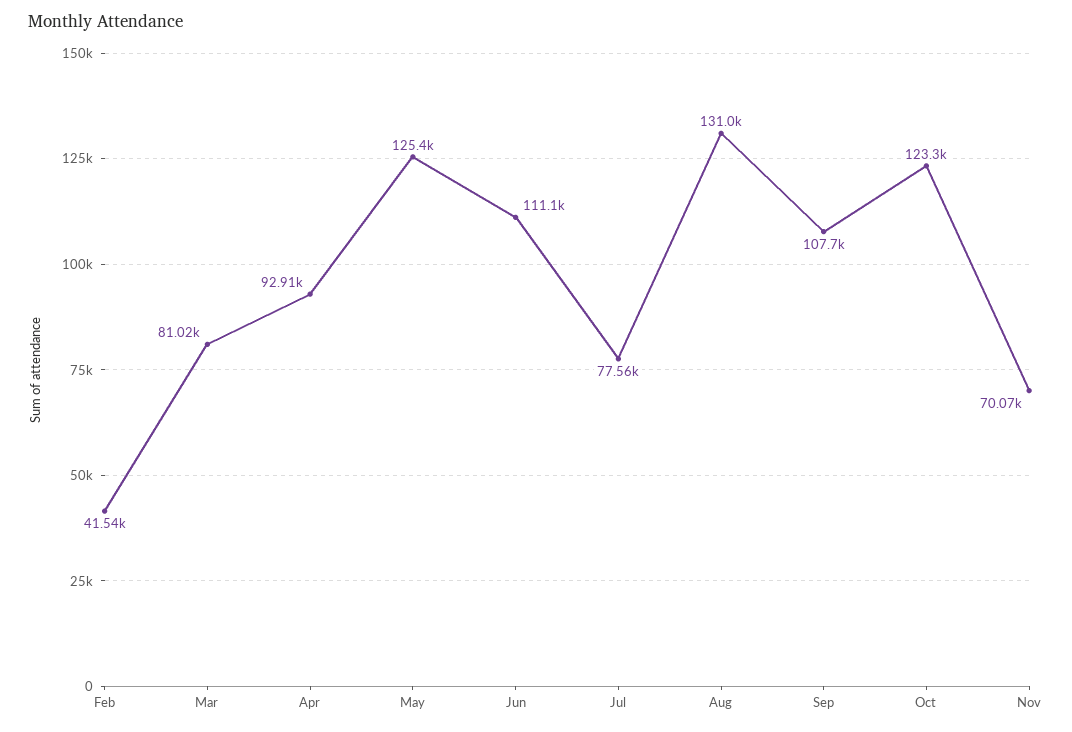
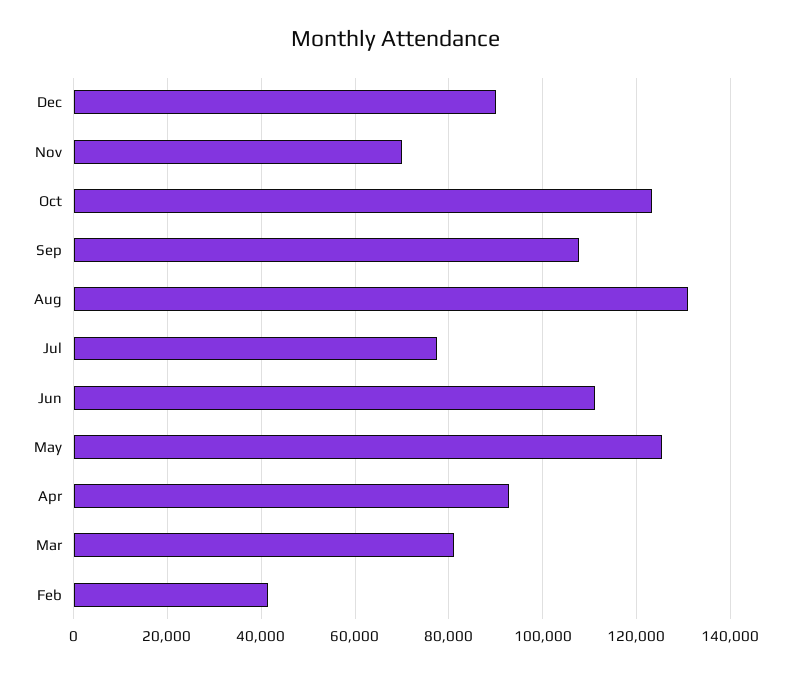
Dec: none -> 90000

